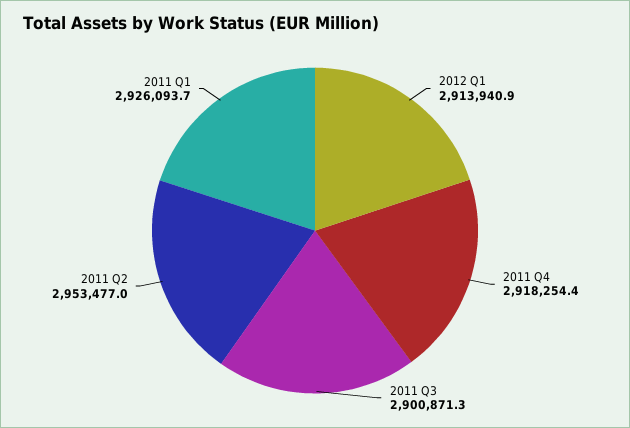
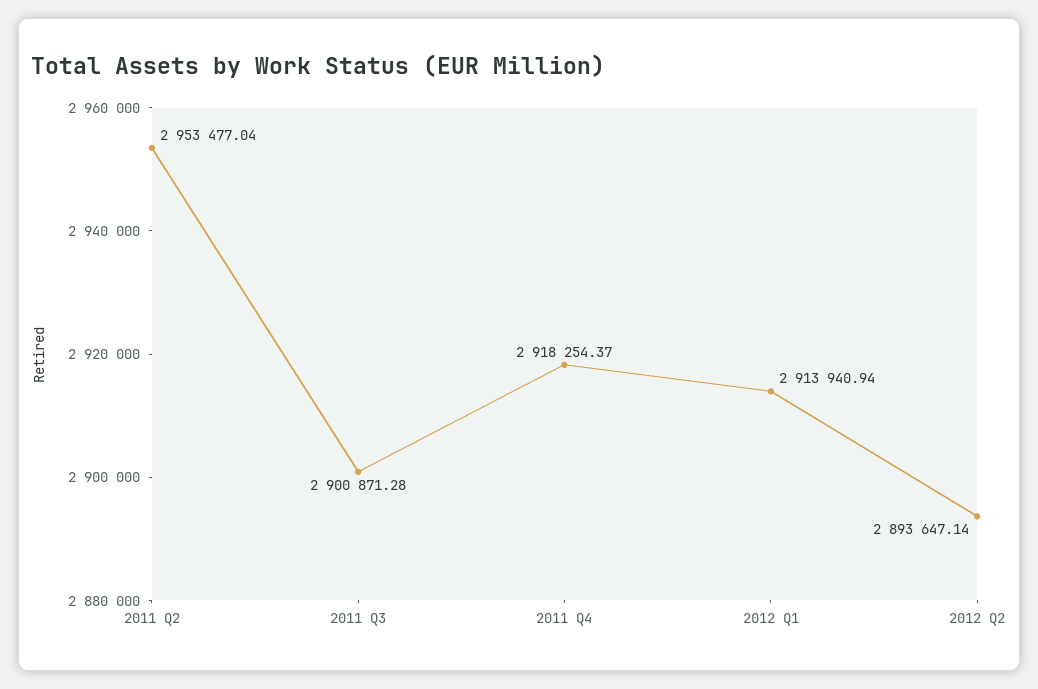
2011 Q1: 2926093.7 -> none
2012 Q2: none -> 2893647.14

